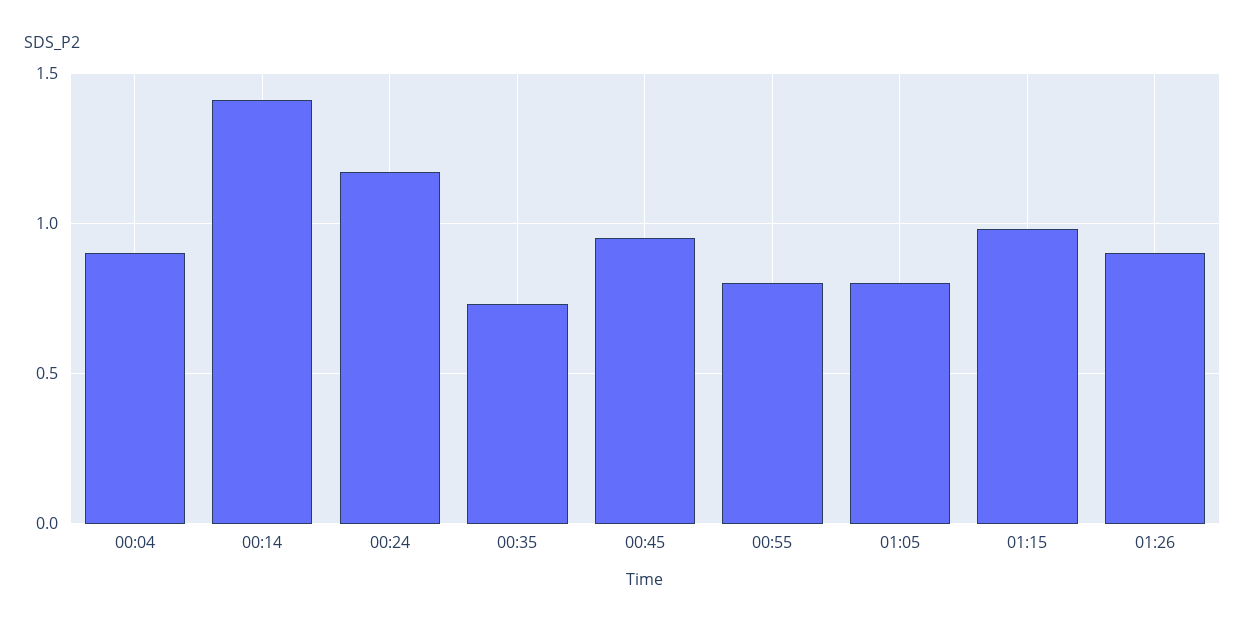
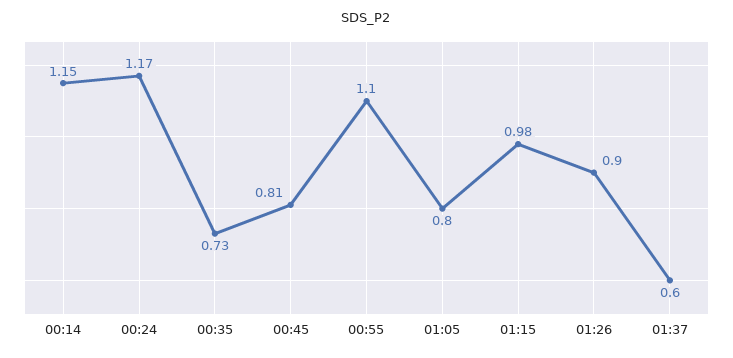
00:04: 0.9 -> none
00:14: 1.4 -> 1.15
00:45: 0.95 -> 0.81
00:55: 0.8 -> 1.1
01:37: none -> 0.6

